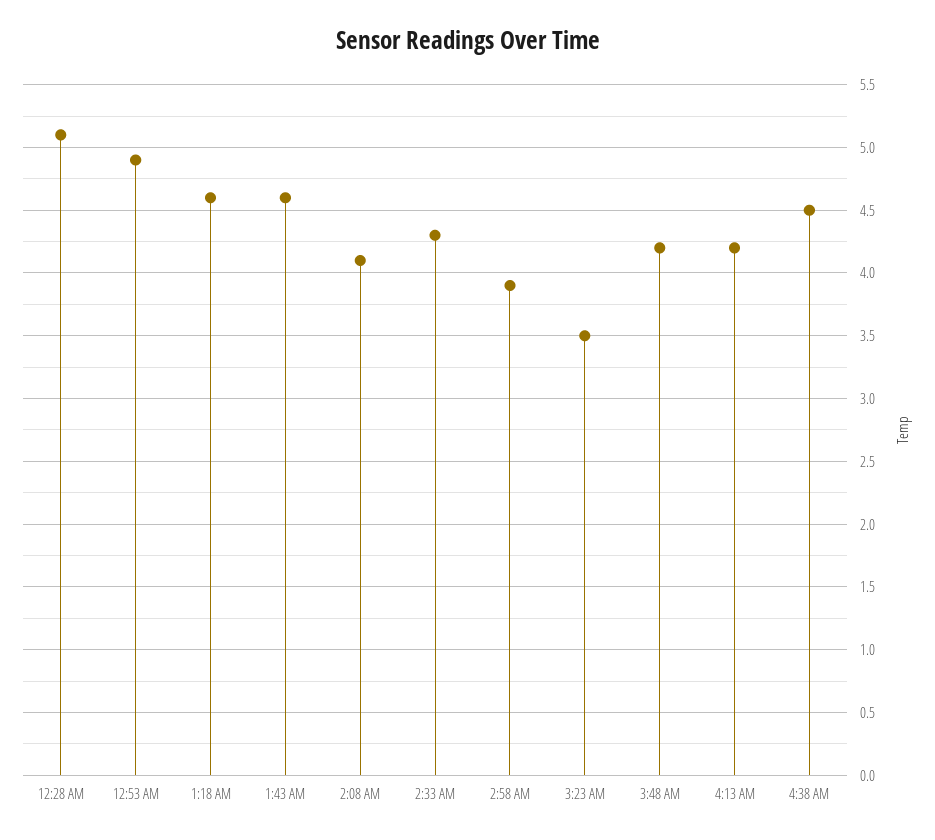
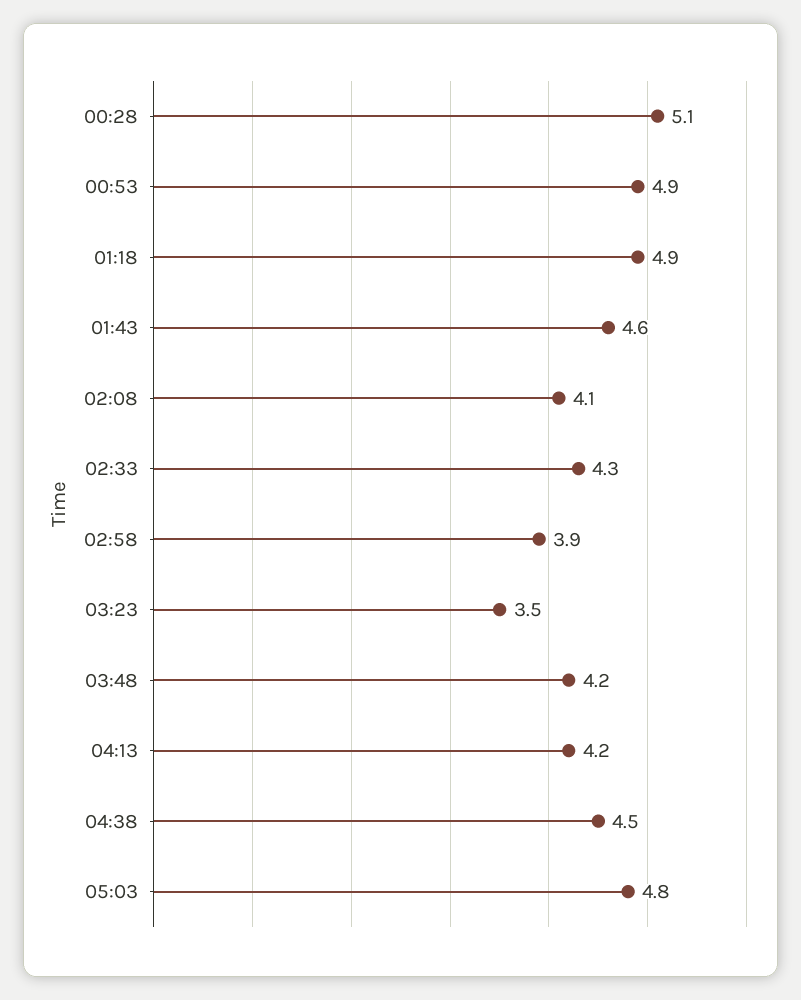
1:18 AM: 4.6 -> 4.9
05:03: none -> 4.8

